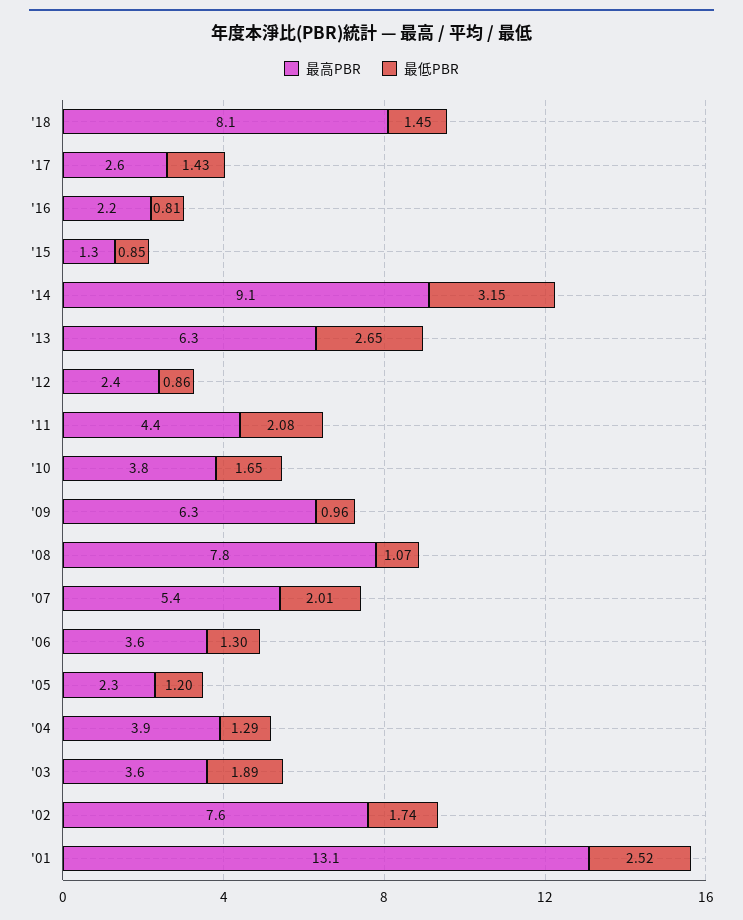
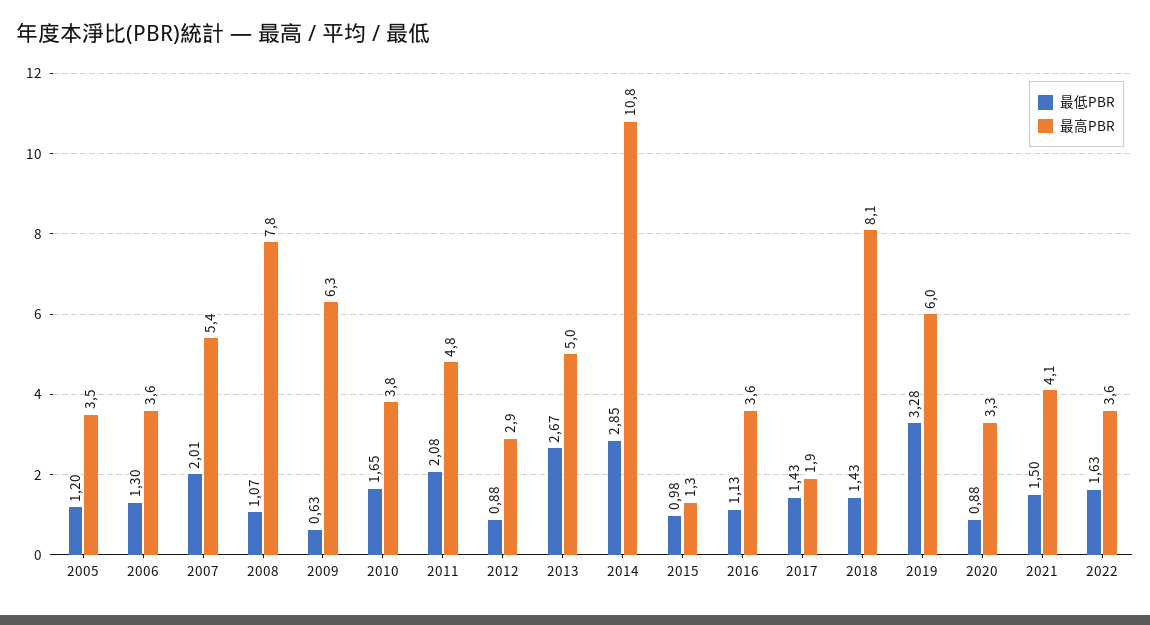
最低PBR, '18: 1.45 -> 1.43
最高PBR, '17: 2.6 -> 1.9
最高PBR, '16: 2.2 -> 3.6
最低PBR, '16: 0.81 -> 1.13
最低PBR, '15: 0.85 -> 0.98
最高PBR, '14: 9.1 -> 10.8
最低PBR, '14: 3.15 -> 2.85
最高PBR, '13: 6.3 -> 5
最低PBR, '13: 2.65 -> 2.67
最高PBR, '12: 2.4 -> 2.9
最低PBR, '12: 0.86 -> 0.88
最高PBR, '11: 4.4 -> 4.8
最低PBR, '09: 0.96 -> 0.63
最高PBR, '05: 2.3 -> 3.5
最高PBR, '04: 3.9 -> none
最低PBR, '04: 1.29 -> none
最高PBR, '03: 3.6 -> none
最低PBR, '03: 1.89 -> none
最高PBR, '02: 7.6 -> none
最低PBR, '02: 1.74 -> none
最高PBR, '01: 13.1 -> none
最低PBR, '01: 2.52 -> none
最低PBR, 2019: none -> 3.28
最高PBR, 2019: none -> 6
最低PBR, 2020: none -> 0.88
最高PBR, 2020: none -> 3.3
最低PBR, 2021: none -> 1.5
最高PBR, 2021: none -> 4.1
最低PBR, 2022: none -> 1.63
最高PBR, 2022: none -> 3.6

